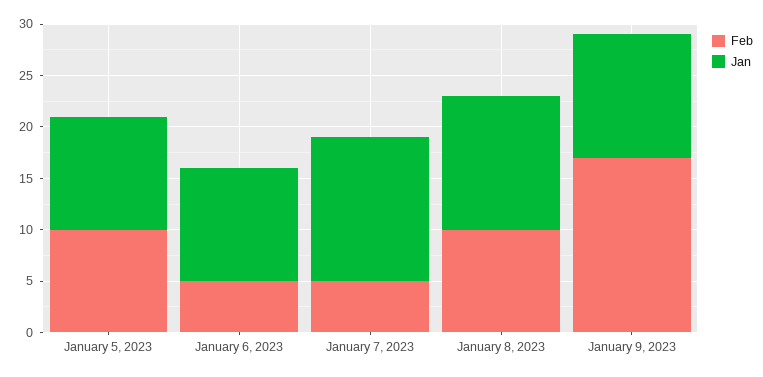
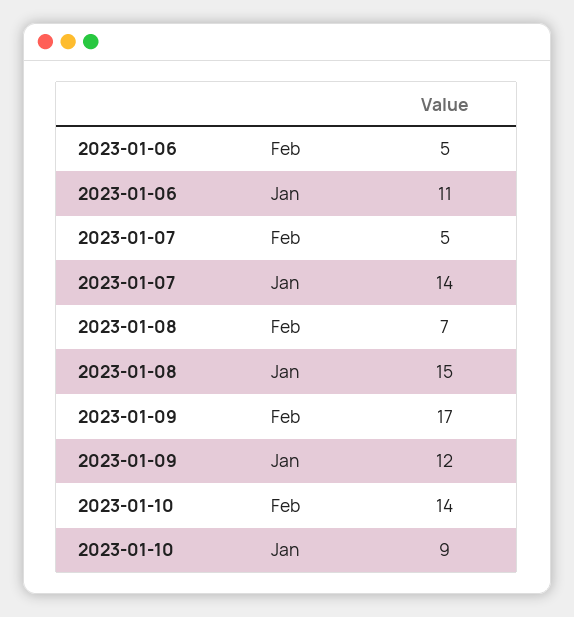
Feb, January 5, 2023: 10 -> none
Jan, January 5, 2023: 11 -> none
Feb, January 8, 2023: 10 -> 7
Jan, January 8, 2023: 13 -> 15
Feb, 2023-01-10: none -> 14
Jan, 2023-01-10: none -> 9

